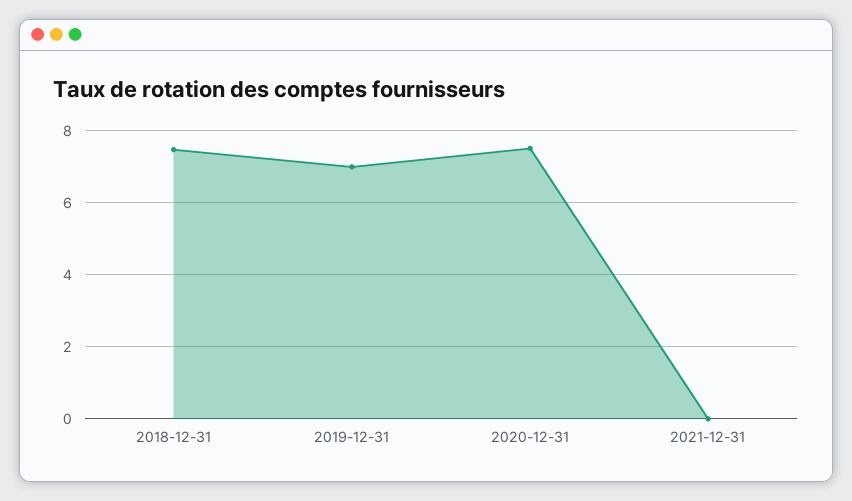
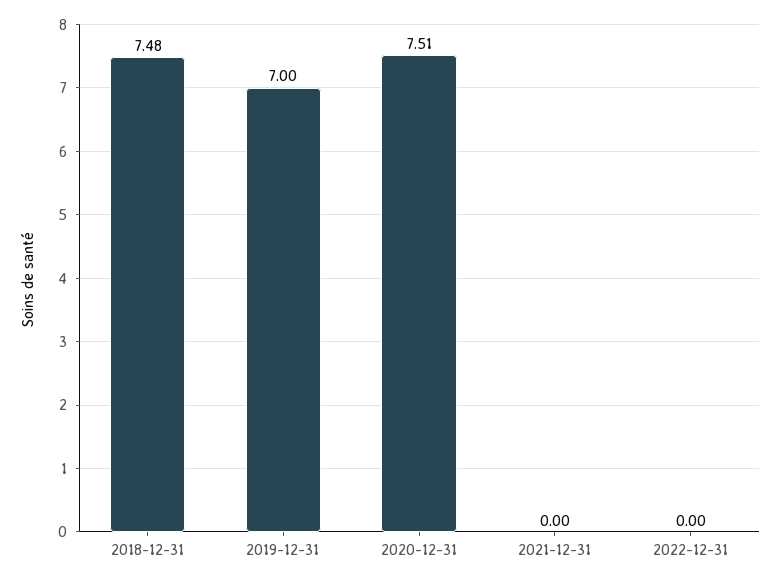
2022-12-31: none -> 0

